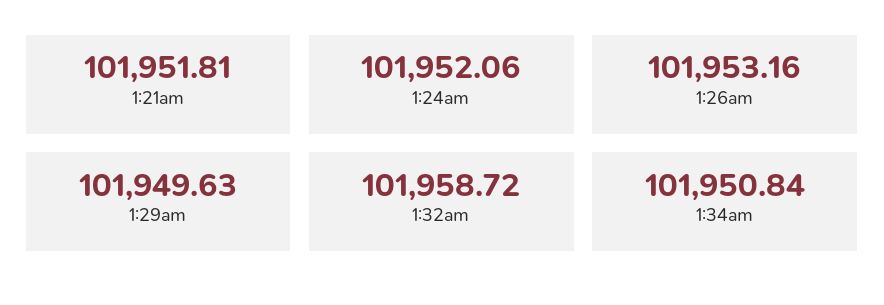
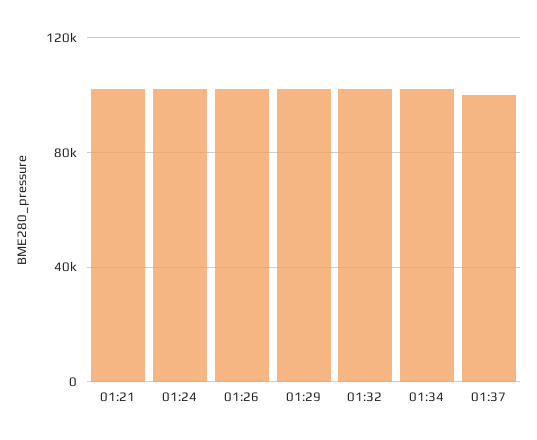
01:37: none -> 100000

